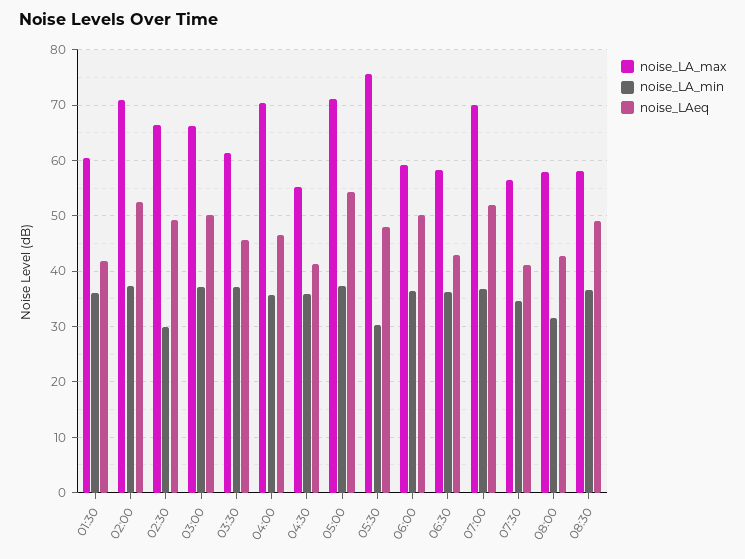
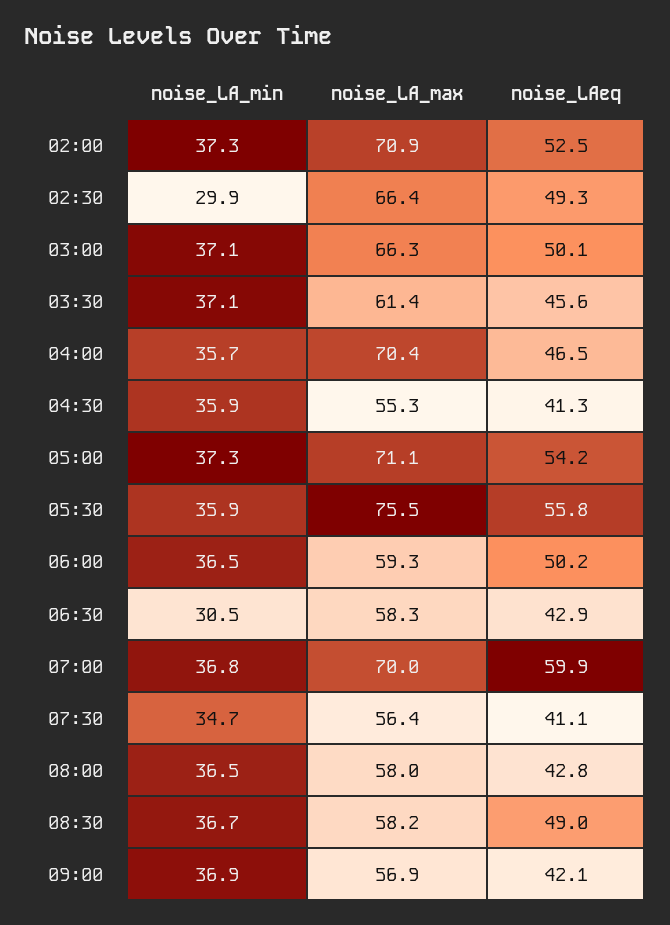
noise_LA_max, 01:30: 60 -> none
noise_LA_min, 01:30: 36 -> none
noise_LAeq, 01:30: 42 -> none
noise_LA_min, 05:30: 30 -> 35.9
noise_LAeq, 05:30: 48 -> 55.8
noise_LA_min, 06:30: 36 -> 30.5
noise_LAeq, 07:00: 52 -> 59.9
noise_LA_min, 08:00: 32 -> 36.5
noise_LA_min, 09:00: none -> 36.9
noise_LA_max, 09:00: none -> 56.9
noise_LAeq, 09:00: none -> 42.1

